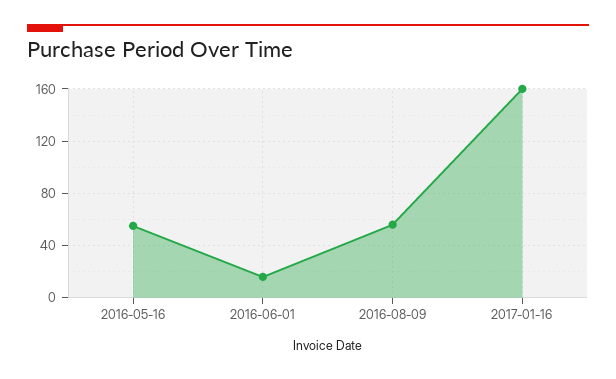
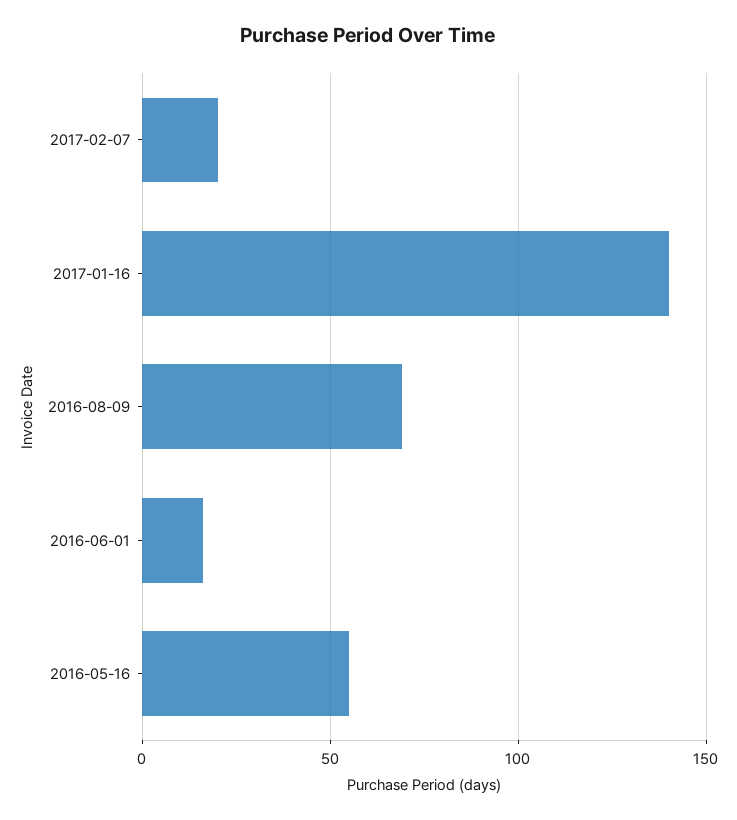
2016-08-09: 55 -> 70
2017-01-16: 160 -> 140
2017-02-07: none -> 20

